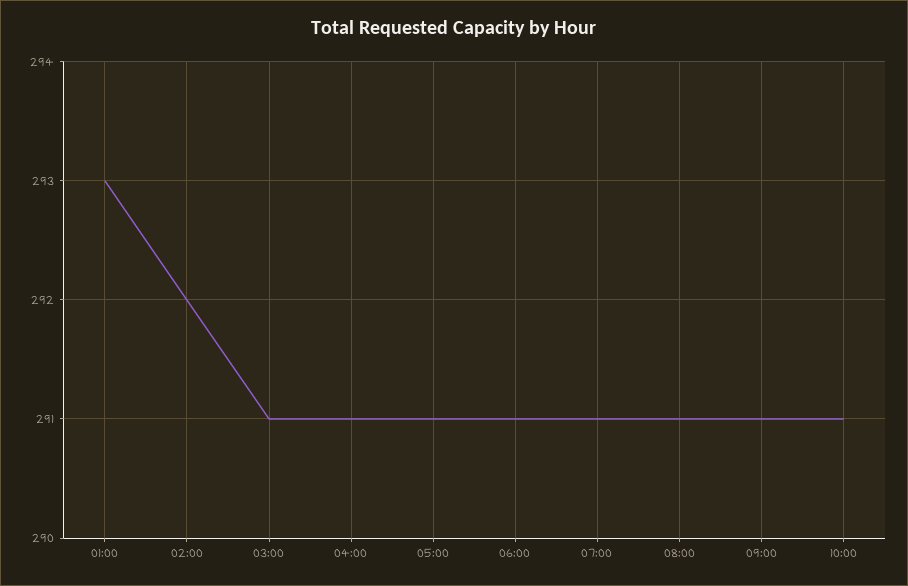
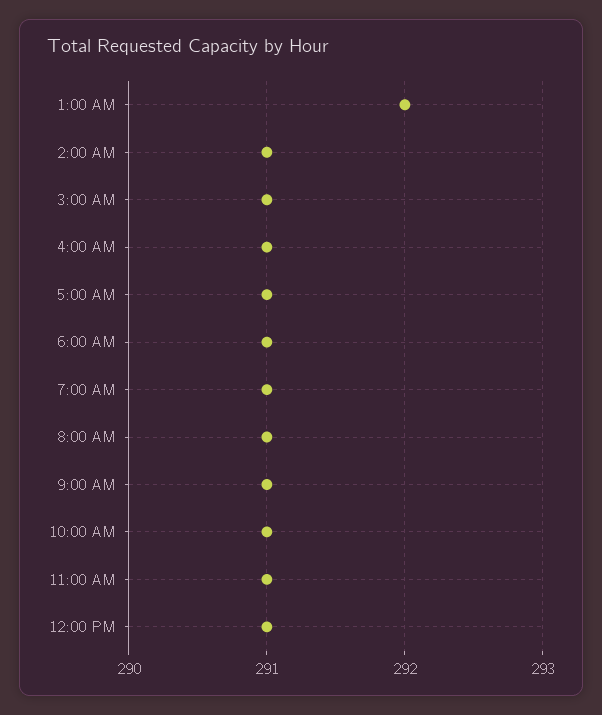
01:00: 293 -> 292
02:00: 292 -> 291
11:00 AM: none -> 291
12:00 PM: none -> 291

